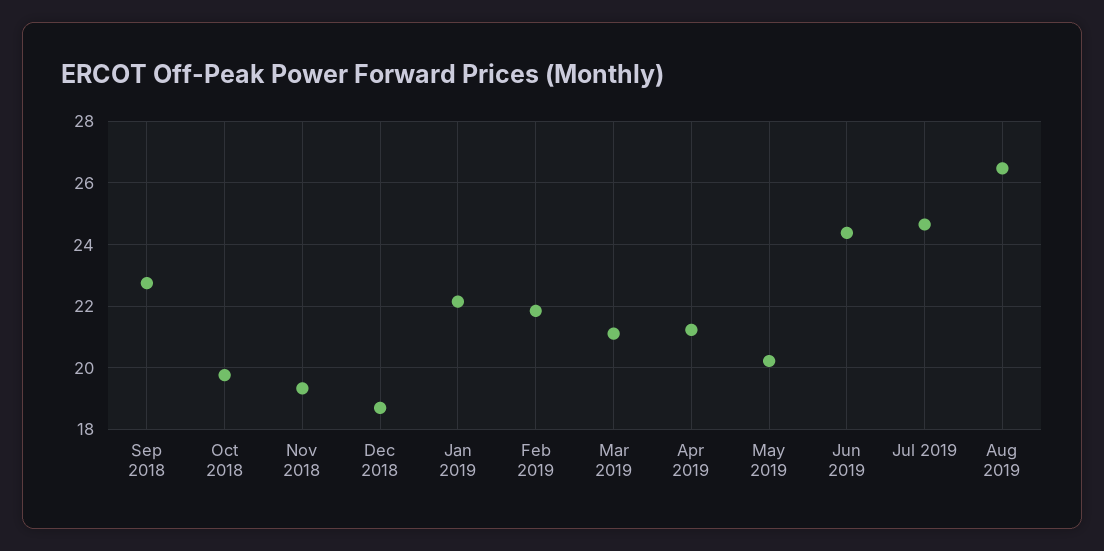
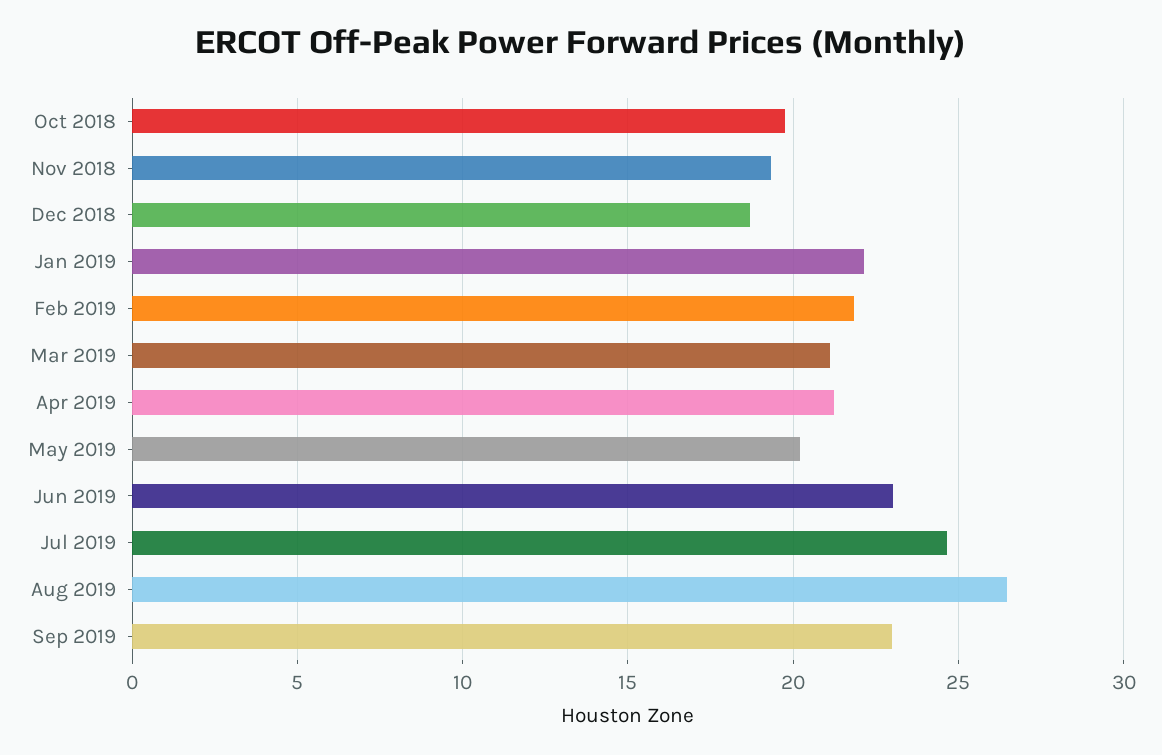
Sep 2018: 22.8 -> none
Jun 2019: 24.4 -> 23
Sep 2019: none -> 23

